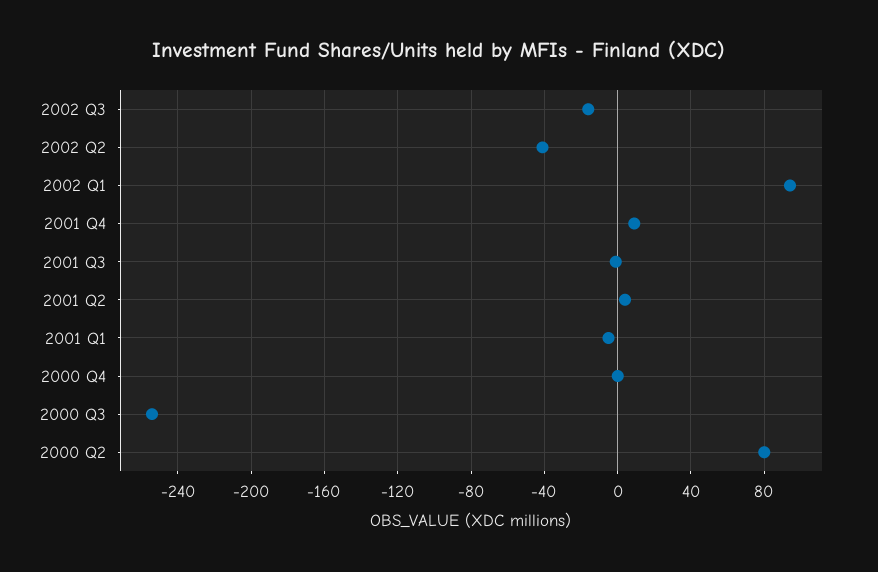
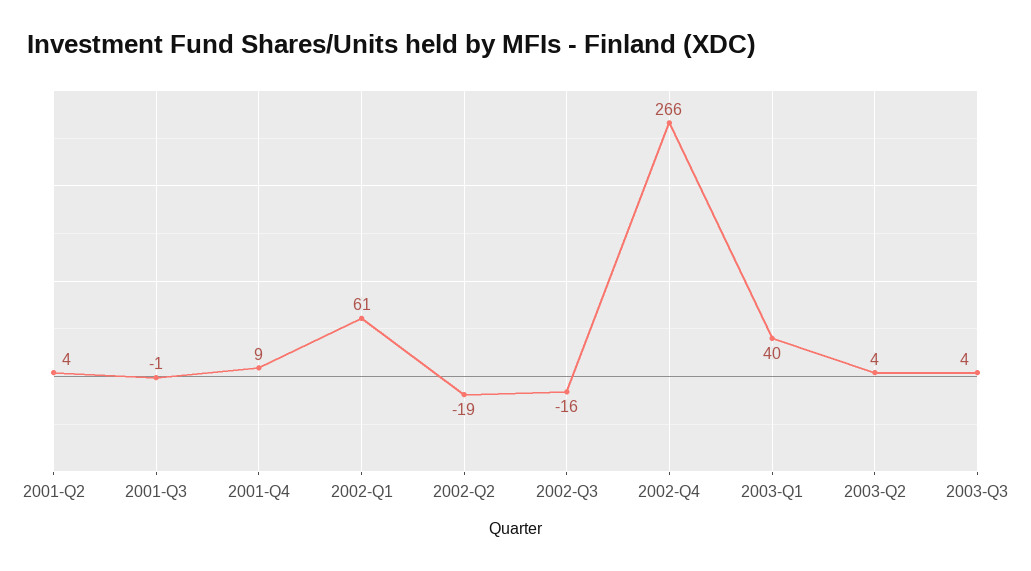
2002 Q2: -40 -> -19
2002 Q1: 95 -> 61
2001 Q1: -5 -> none
2000 Q4: 0 -> none
2000 Q3: -255 -> none
2000 Q2: 80 -> none
2002-Q4: none -> 266
2003-Q1: none -> 40
2003-Q2: none -> 4
2003-Q3: none -> 4

